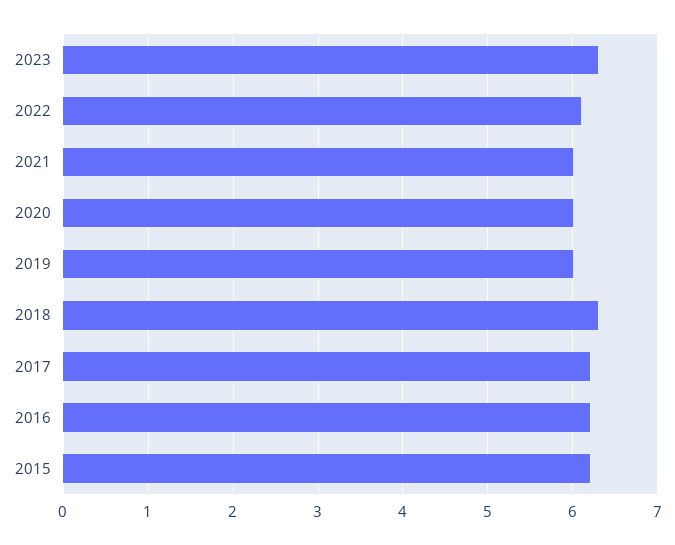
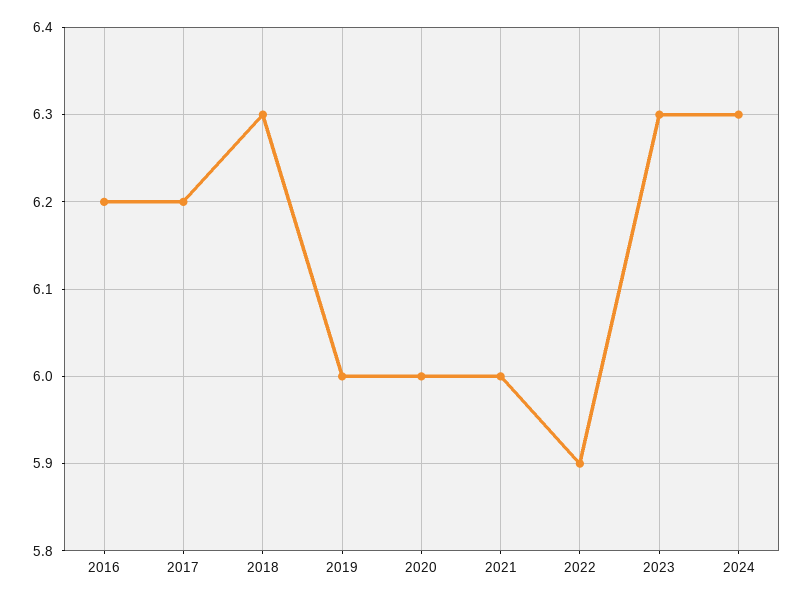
2022: 6.1 -> 5.9
2015: 6.2 -> none
2024: none -> 6.3

